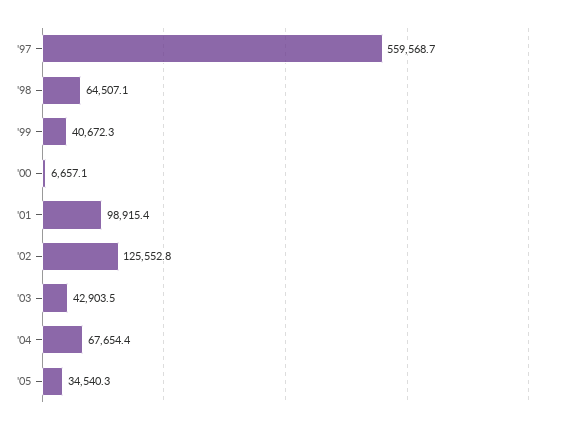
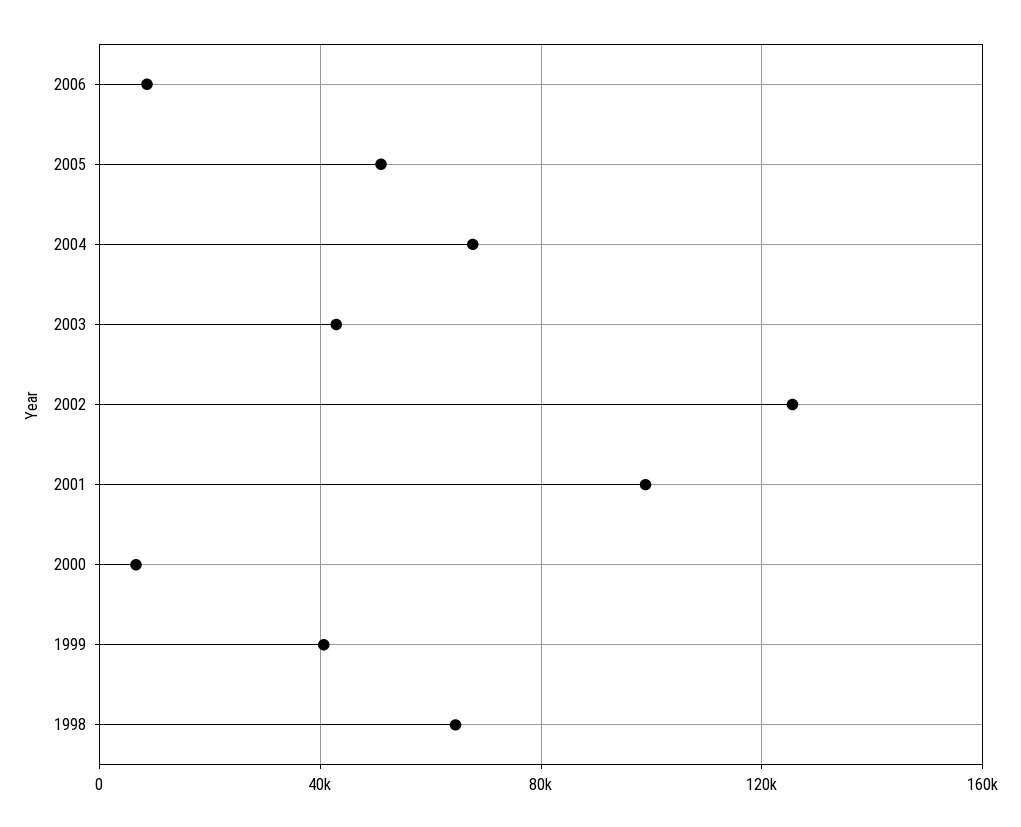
'97: 559568.7 -> none
'05: 34540.3 -> 50000
2006: none -> 10000

